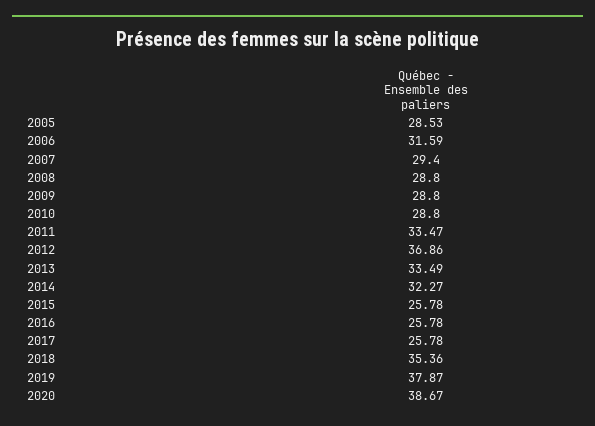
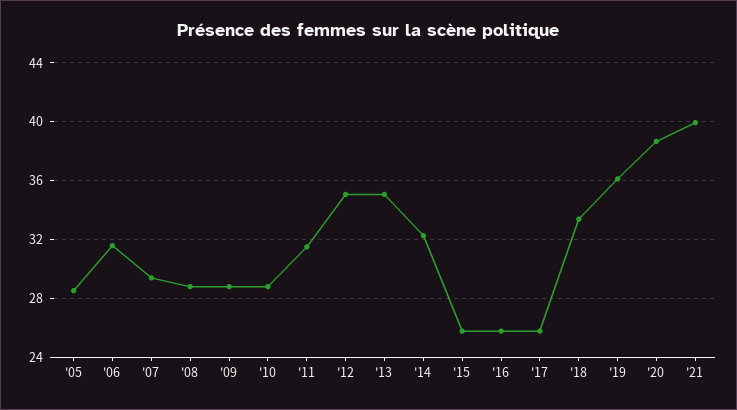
2011: 33.47 -> 31.5
2012: 36.86 -> 35
2013: 33.49 -> 35
2018: 35.36 -> 33.5
2019: 37.87 -> 36
'21: none -> 40

